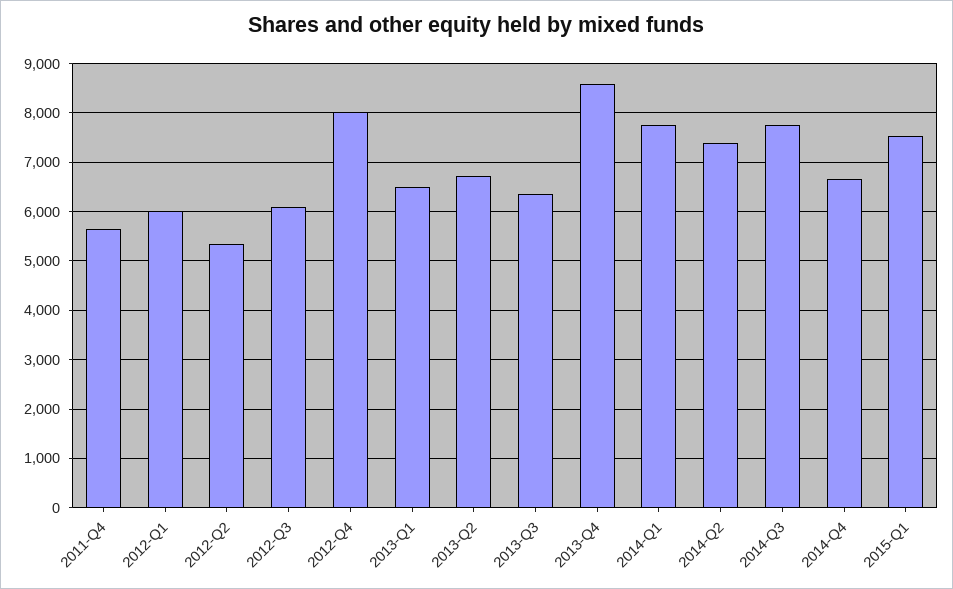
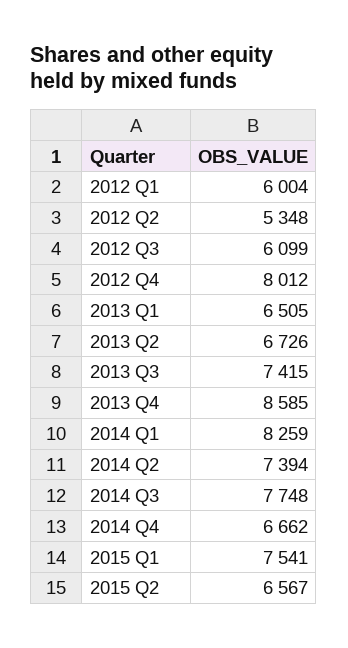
2011-Q4: 5600 -> none
2013-Q3: 6400 -> 7415
2014-Q1: 7800 -> 8259
2015 Q2: none -> 6567

